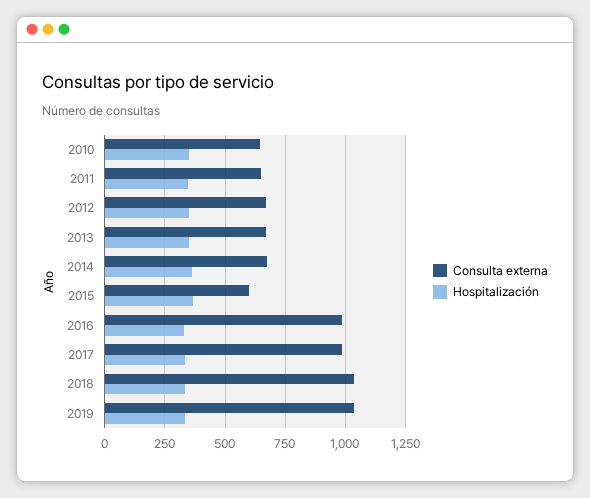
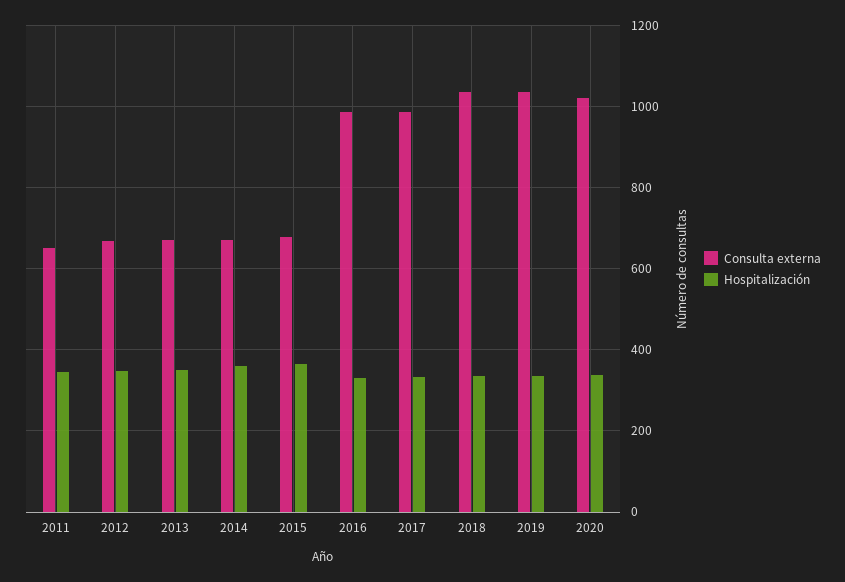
Consulta externa, 2010: 650 -> none
Hospitalización, 2010: 350 -> none
Consulta externa, 2015: 600 -> 680
Consulta externa, 2020: none -> 1020
Hospitalización, 2020: none -> 340

